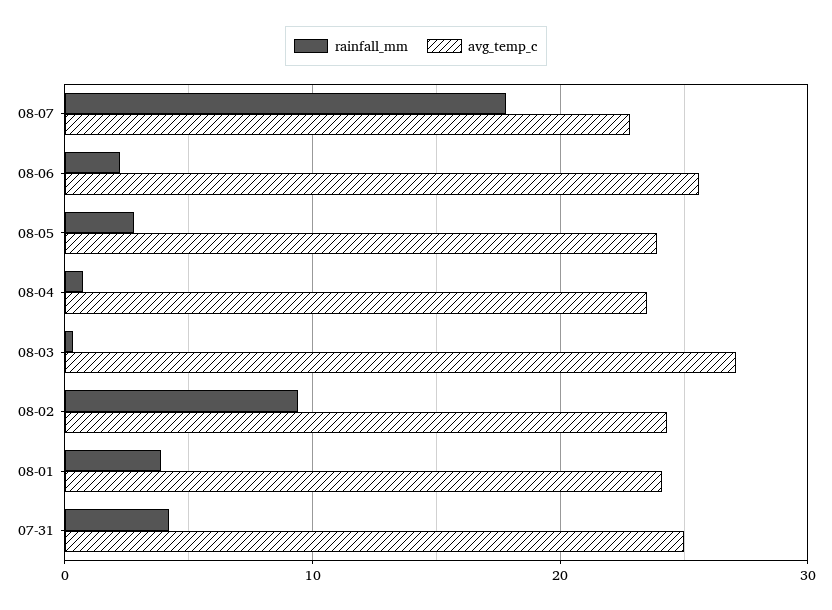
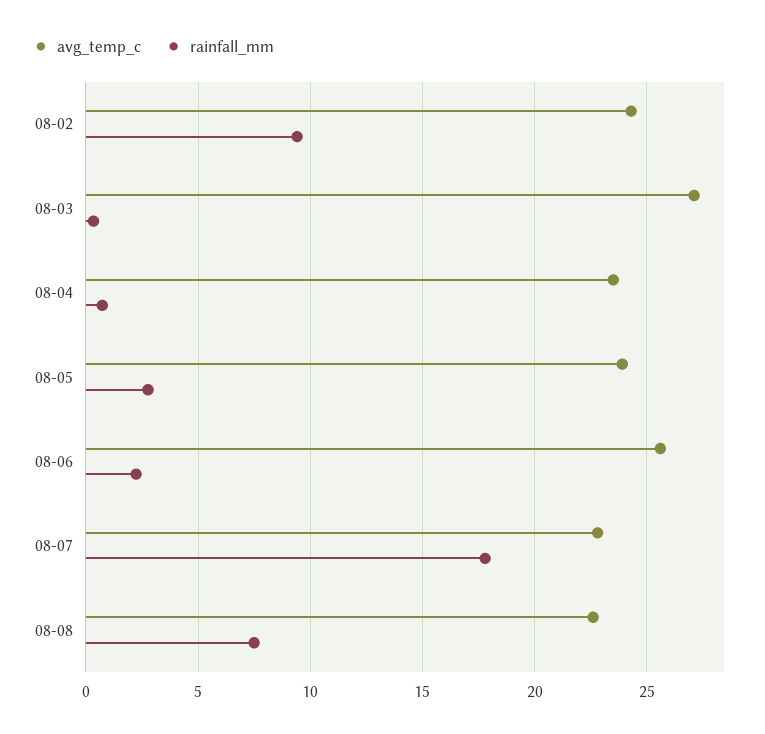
rainfall_mm, 08-01: 4 -> none
avg_temp_c, 08-01: 24 -> none
rainfall_mm, 07-31: 4 -> none
avg_temp_c, 07-31: 25 -> none
avg_temp_c, 08-08: none -> 22.5
rainfall_mm, 08-08: none -> 7.5

